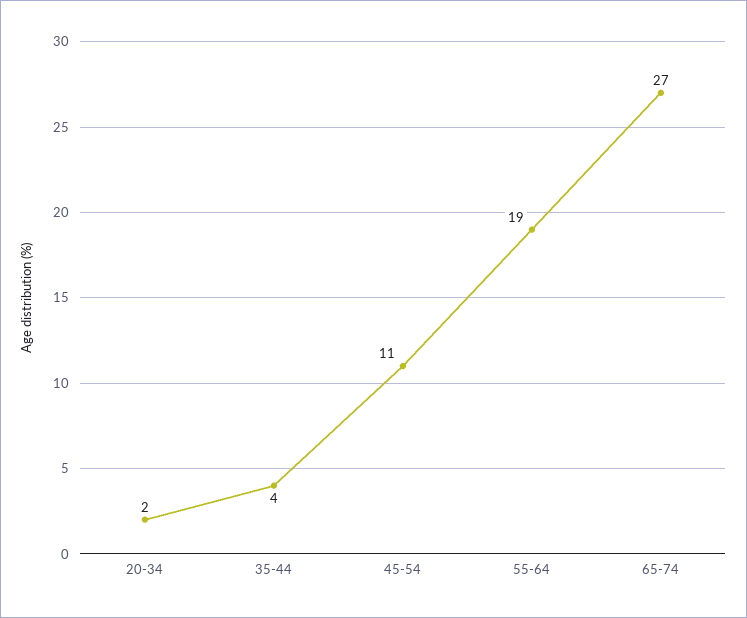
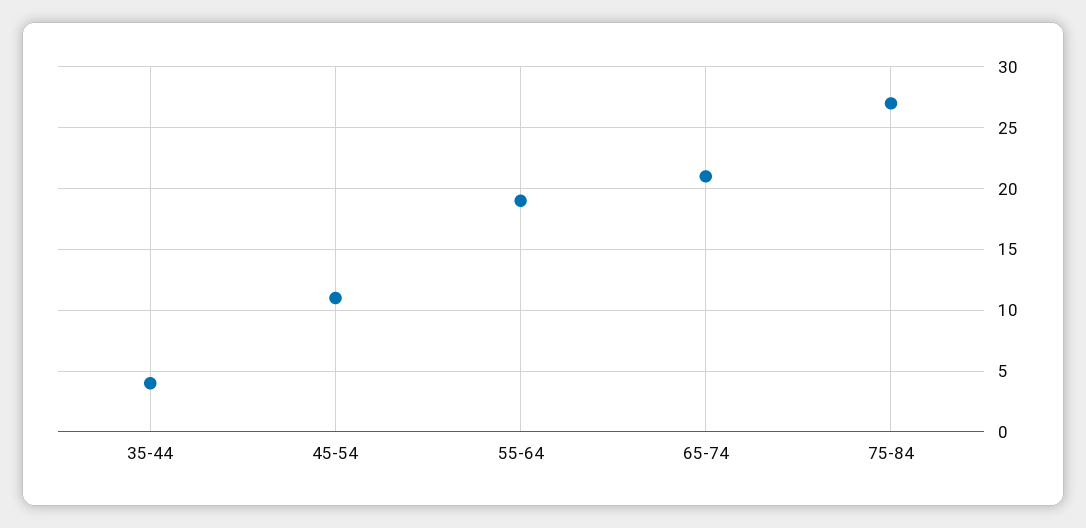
20-34: 2 -> none
65-74: 27 -> 21
75-84: none -> 27

